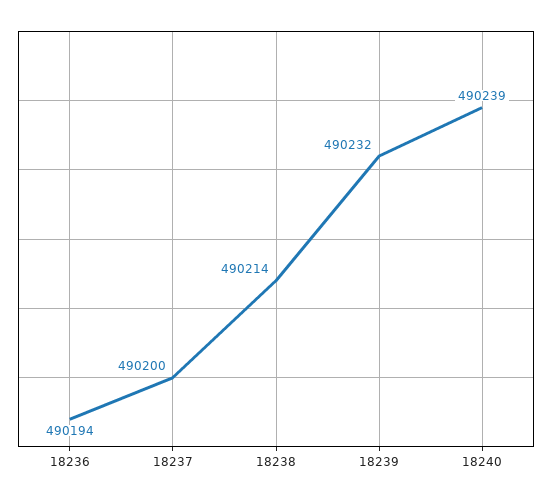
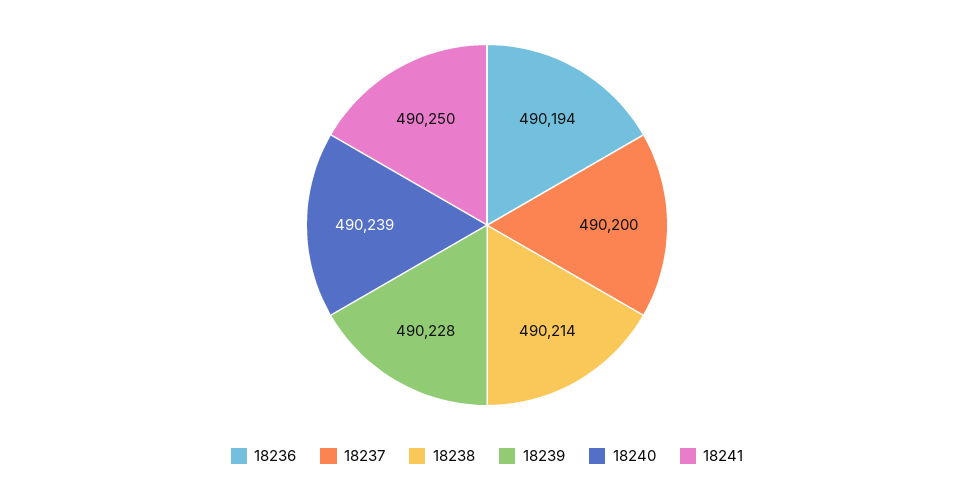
18239: 490232 -> 490228
18241: none -> 490250

